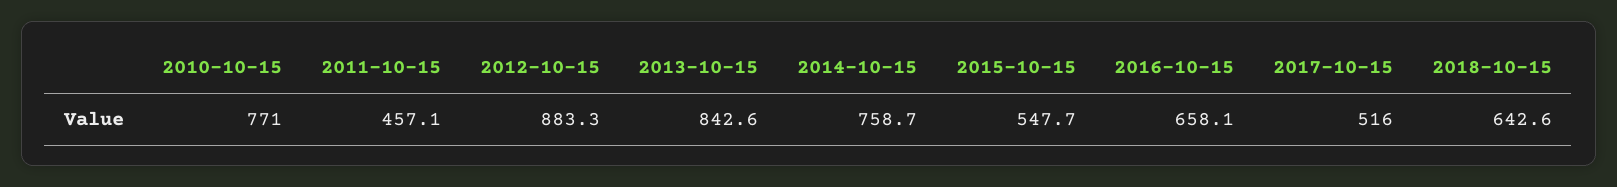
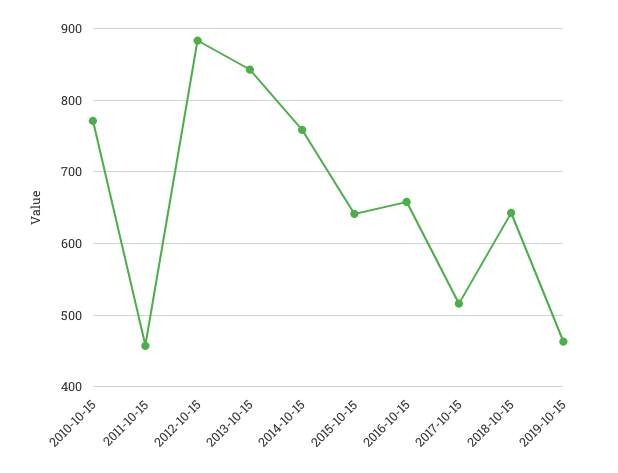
2015-10-15: 547.7 -> 640
2019-10-15: none -> 460

